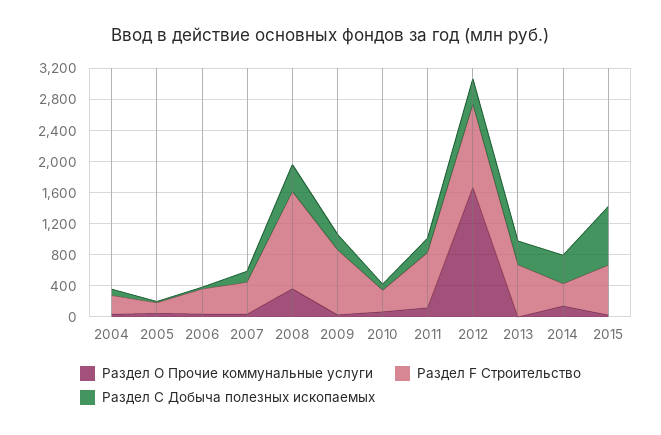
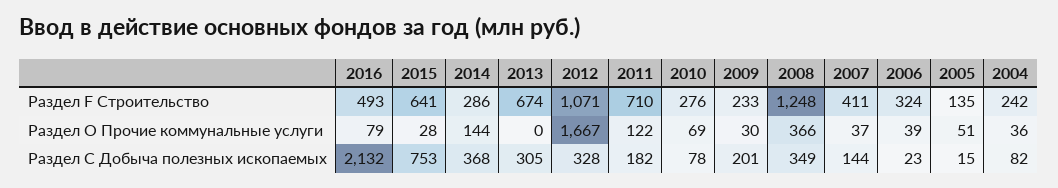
Раздел F Строительство, 2009: 800 -> 233
Раздел F Строительство, 2016: none -> 493
Раздел O Прочие коммунальные услуги, 2016: none -> 79
Раздел С Добыча полезных ископаемых, 2016: none -> 2132

